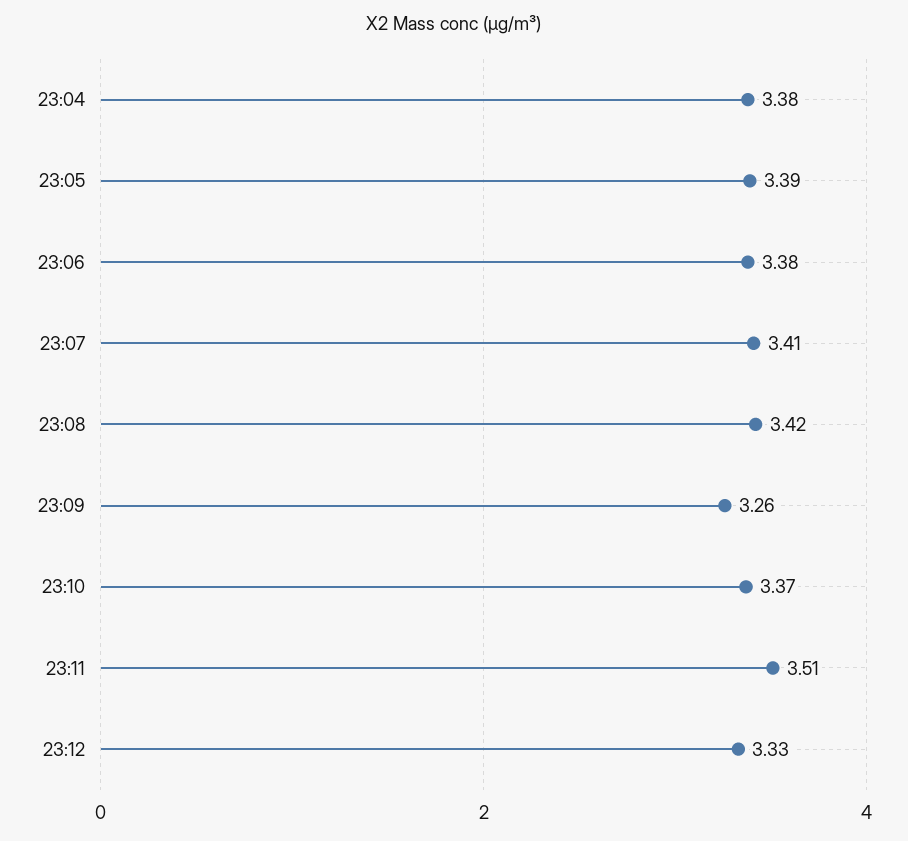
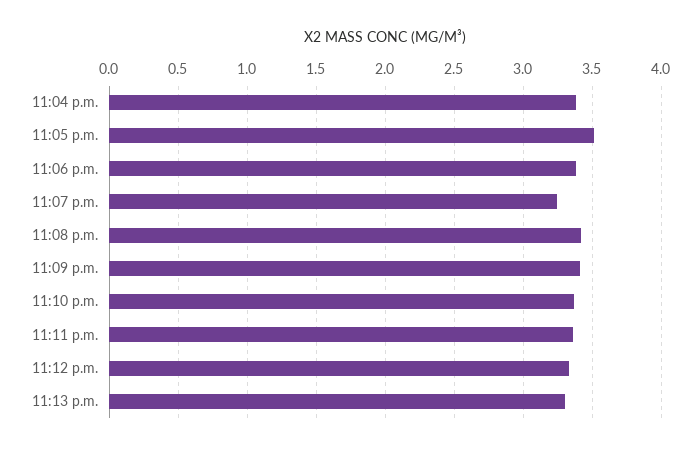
23:05: 3.39 -> 3.5
23:07: 3.41 -> 3.25
23:09: 3.26 -> 3.4
23:11: 3.51 -> 3.35
11:13 p.m.: none -> 3.3

